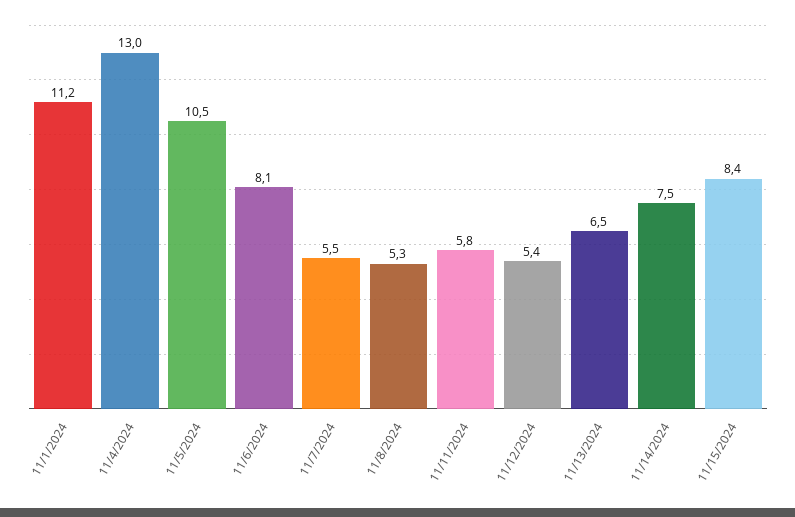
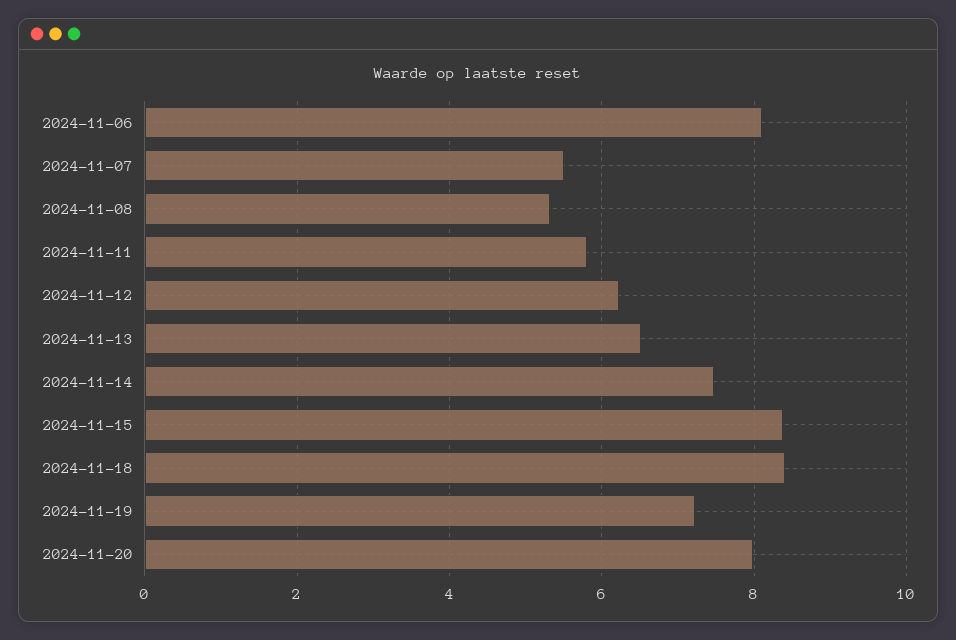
11/1/2024: 11.2 -> none
11/4/2024: 13 -> none
11/5/2024: 10.5 -> none
11/12/2024: 5.4 -> 6.2
2024-11-18: none -> 8.4
2024-11-19: none -> 7.2
2024-11-20: none -> 8

